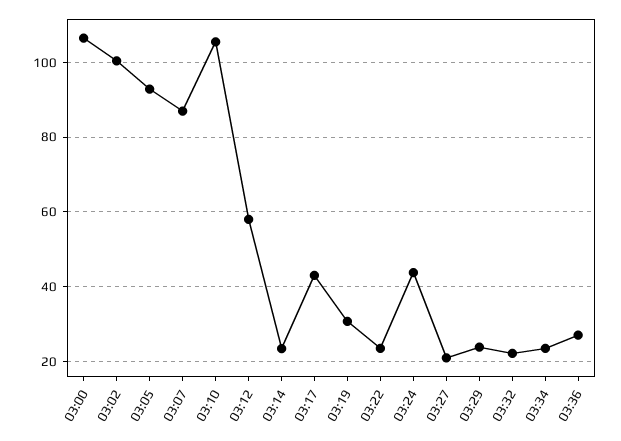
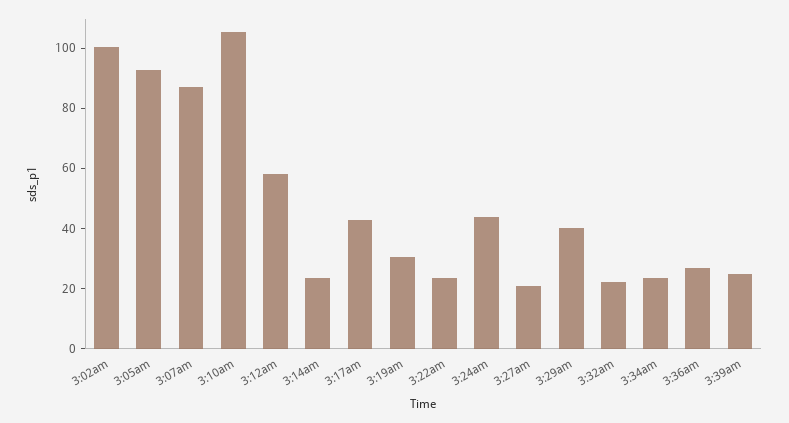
03:00: 106 -> none
03:29: 24 -> 40
3:39am: none -> 25

